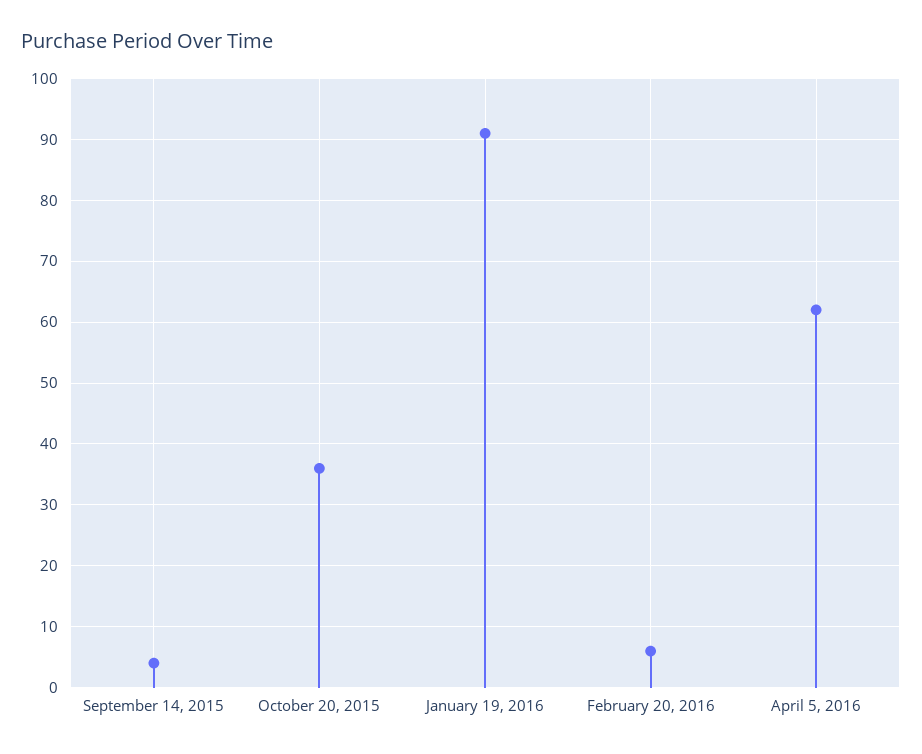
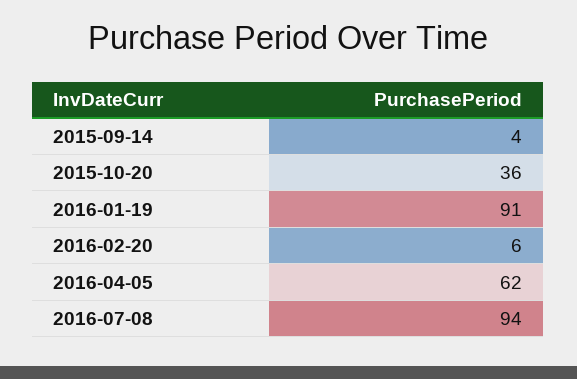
2016-07-08: none -> 94

